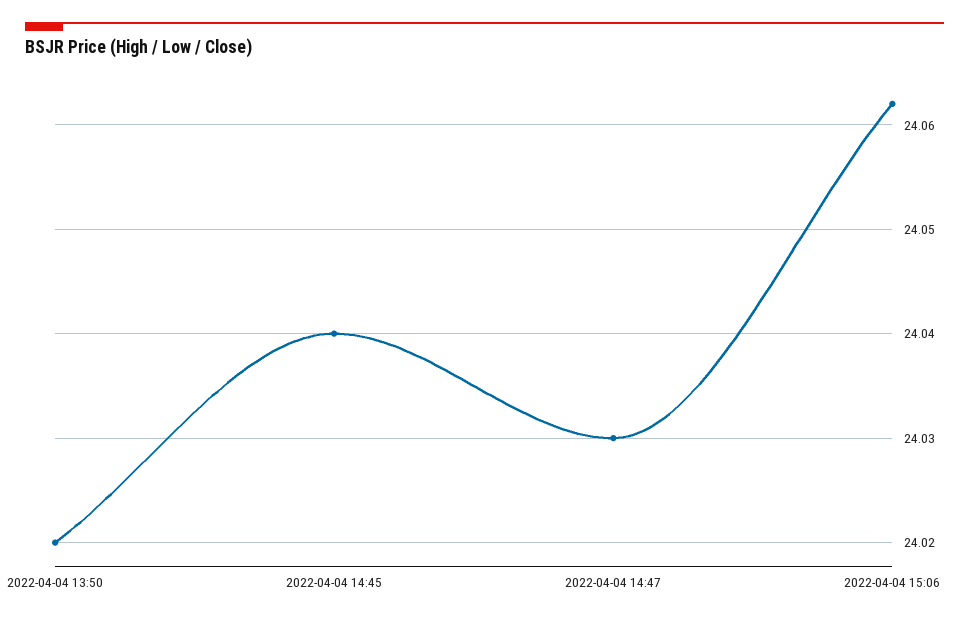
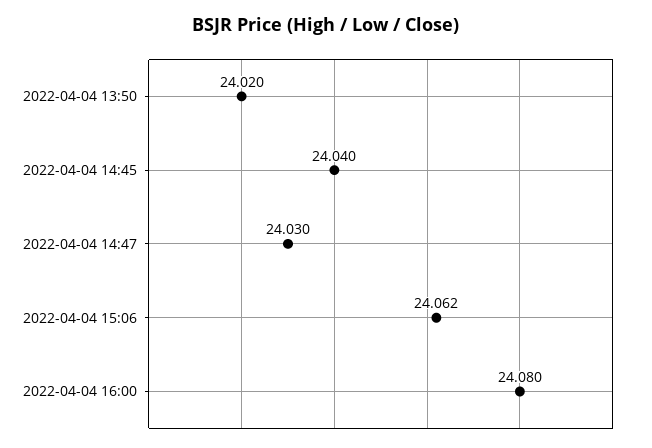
2022-04-04 16:00: none -> 24.08

